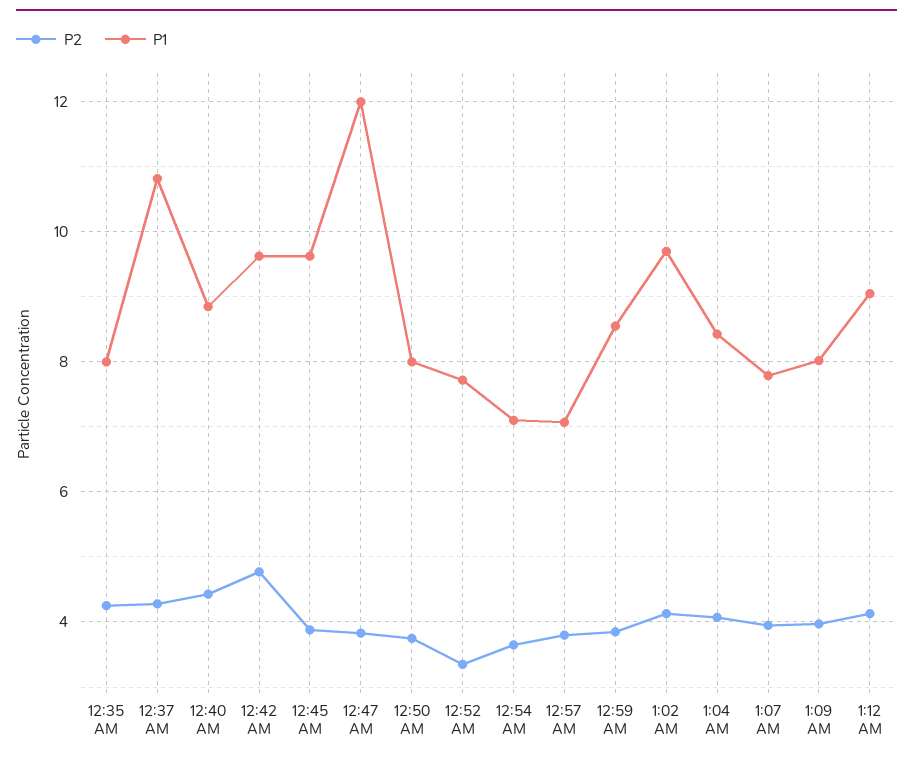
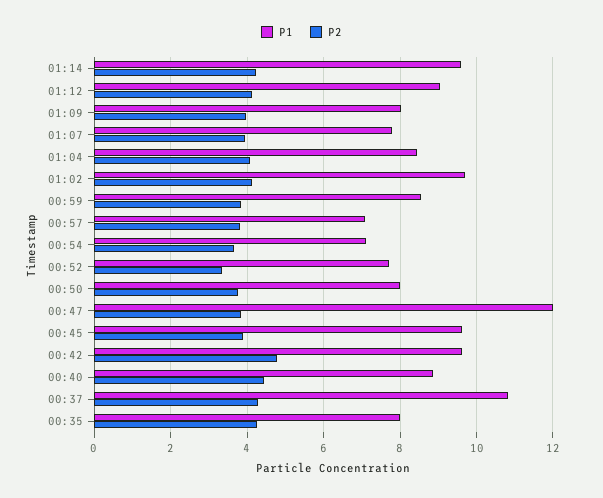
P1, 01:14: none -> 9.6
P2, 01:14: none -> 4.2

